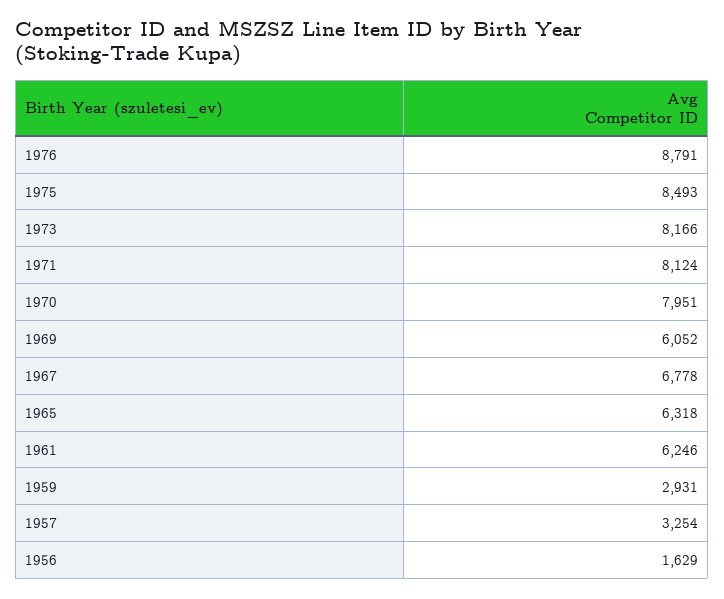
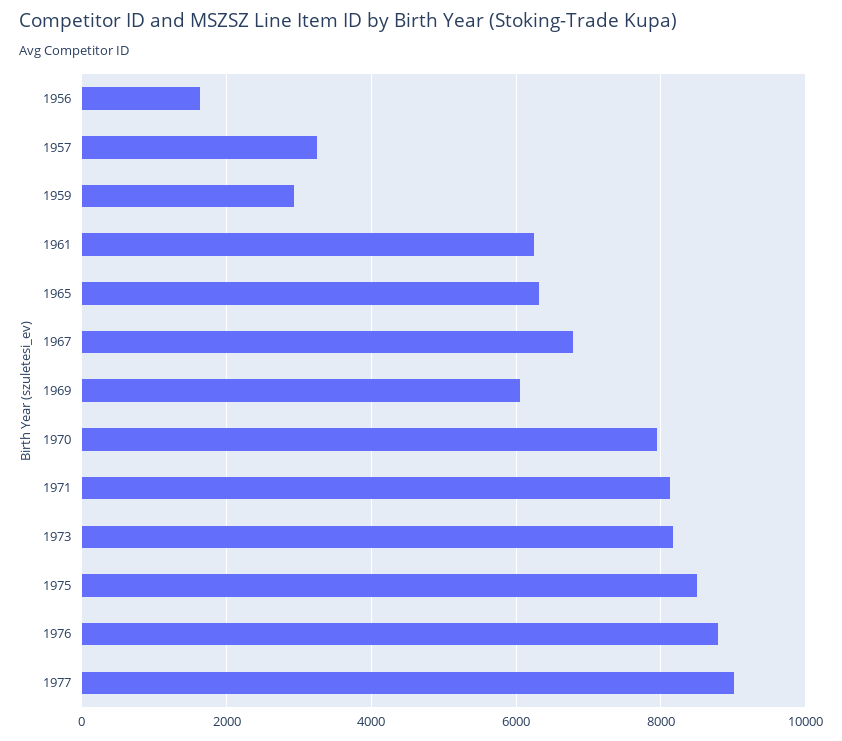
1977: none -> 9000

